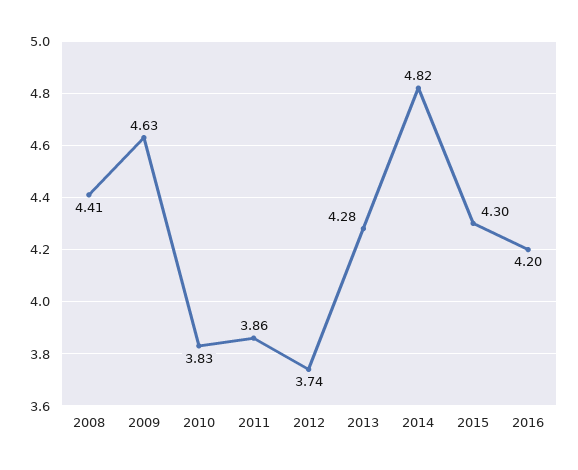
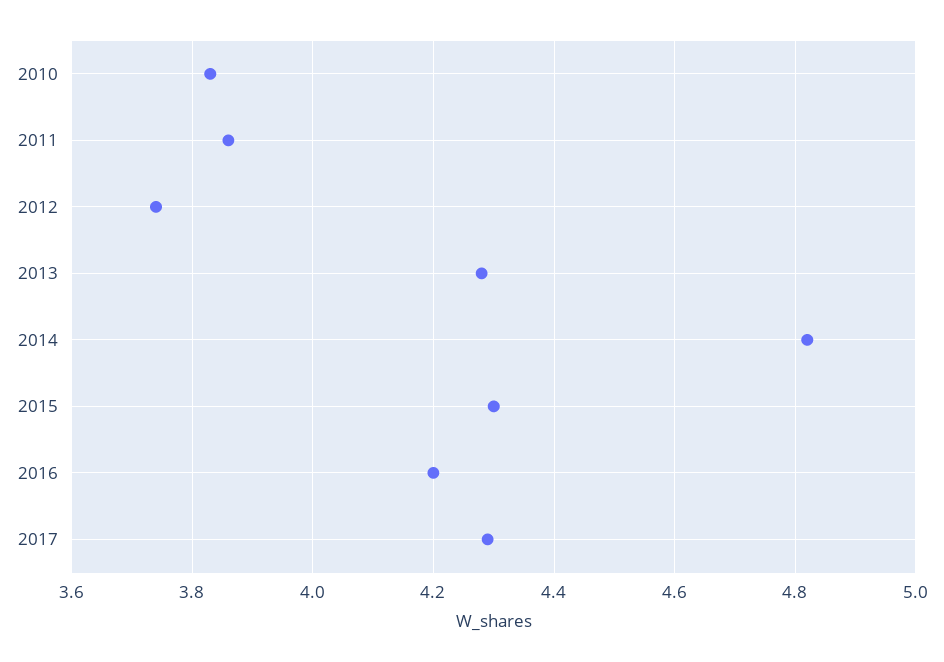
2008: 4.41 -> none
2009: 4.63 -> none
2017: none -> 4.3

